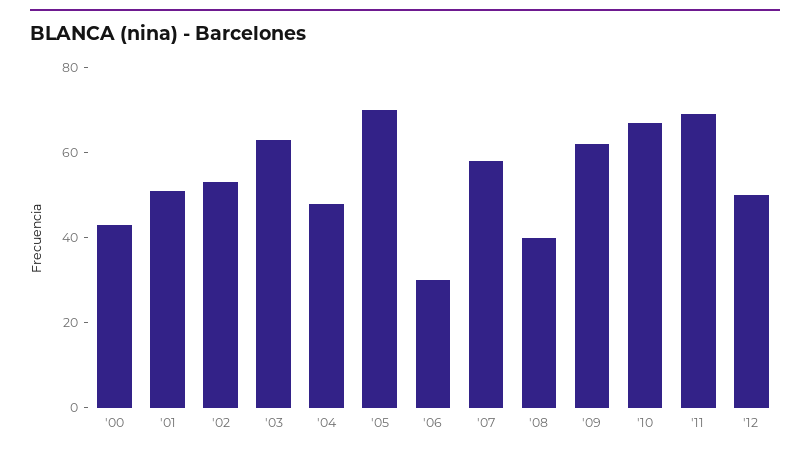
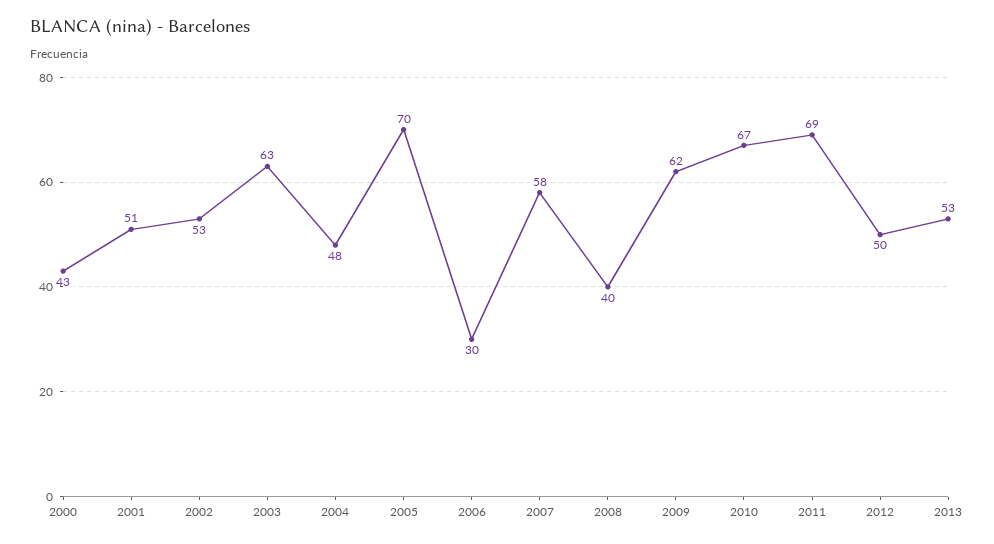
2013: none -> 53

